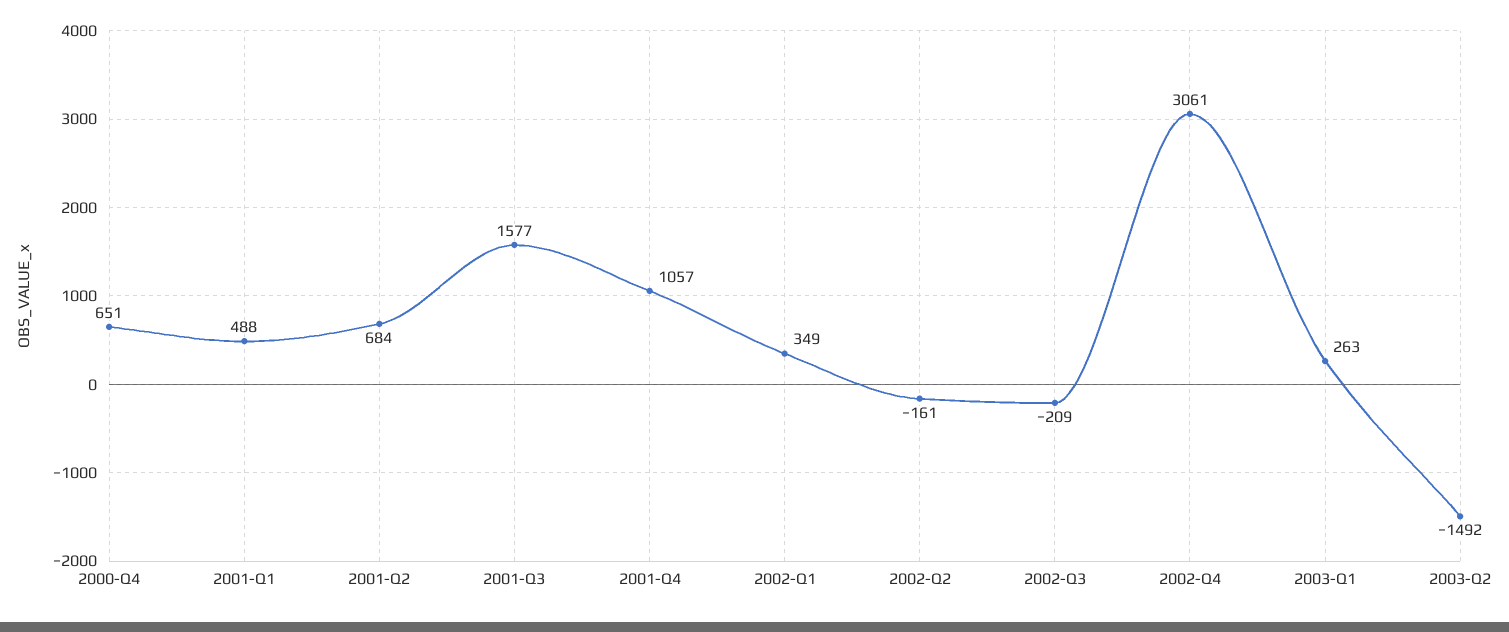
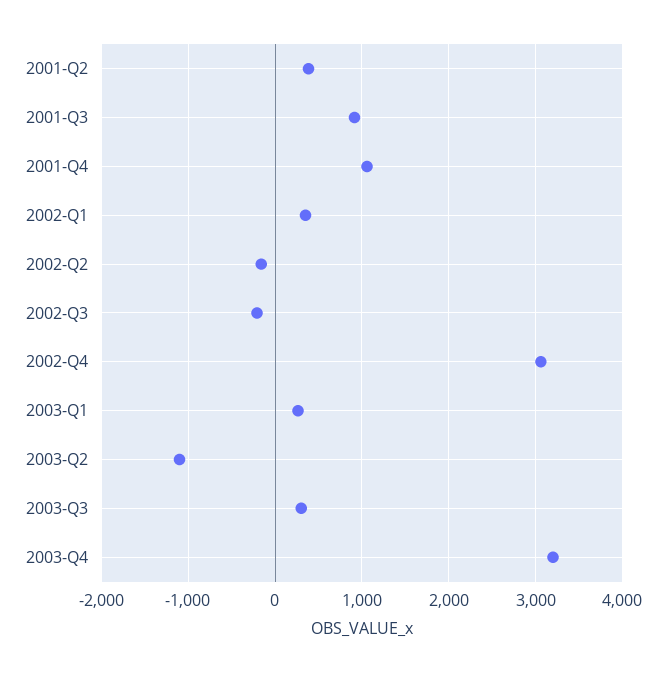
2000-Q4: 651 -> none
2001-Q1: 488 -> none
2001-Q2: 684 -> 400
2001-Q3: 1577 -> 900
2003-Q2: -1492 -> -1100
2003-Q3: none -> 300
2003-Q4: none -> 3200

